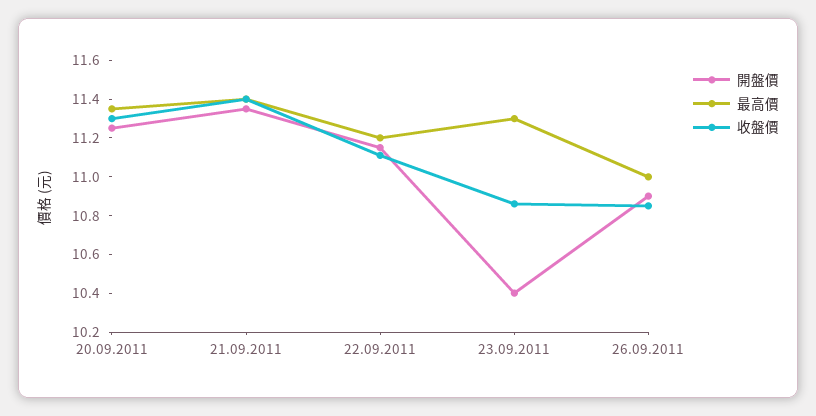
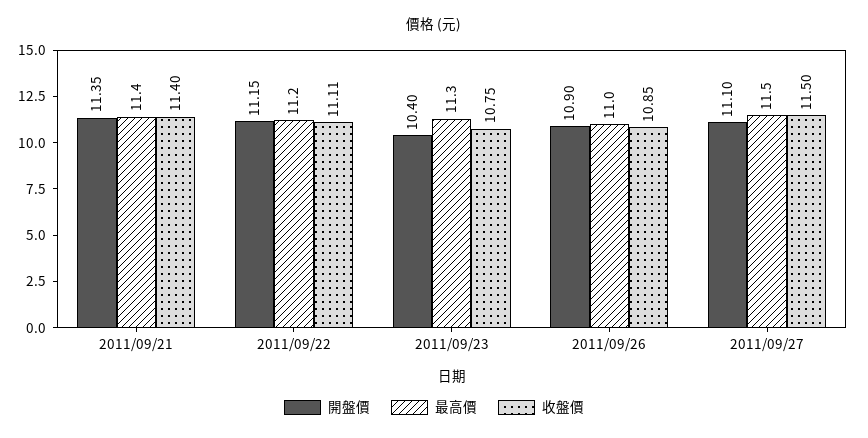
開盤價, 20.09.2011: 11.25 -> none
最高價, 20.09.2011: 11.35 -> none
收盤價, 20.09.2011: 11.3 -> none
收盤價, 23.09.2011: 10.85 -> 10.75
開盤價, 2011/09/27: none -> 11.1
最高價, 2011/09/27: none -> 11.5
收盤價, 2011/09/27: none -> 11.5

